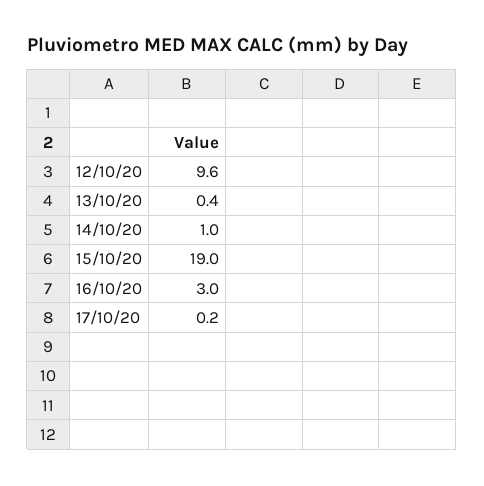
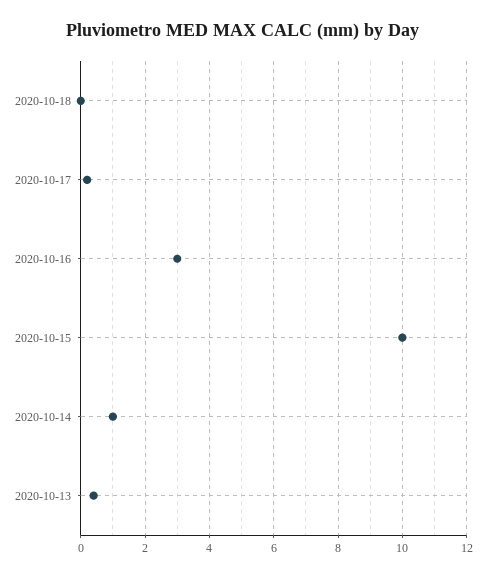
12/10/20: 9.6 -> none
15/10/20: 19 -> 10
2020-10-18: none -> 0

